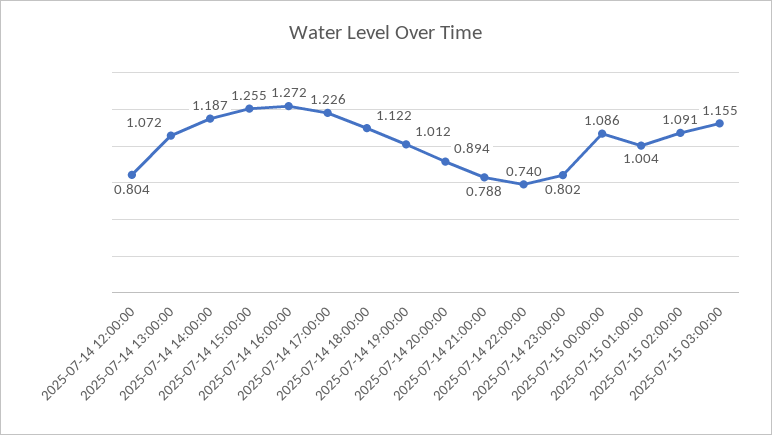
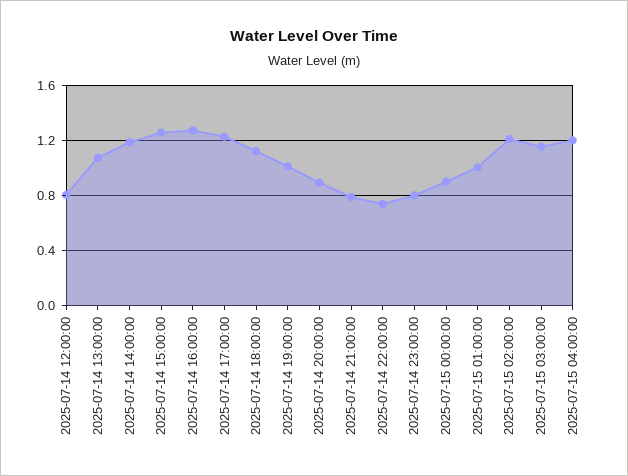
2025-07-15 00:00:00: 1.086 -> 0.9
2025-07-15 02:00:00: 1.091 -> 1.2
2025-07-15 04:00:00: none -> 1.2

